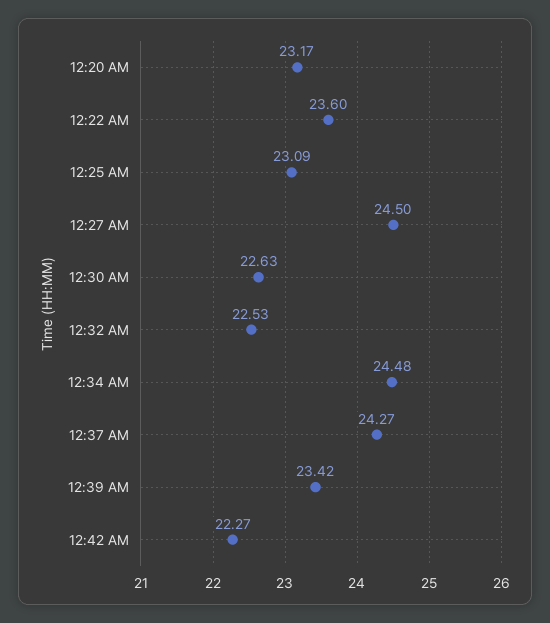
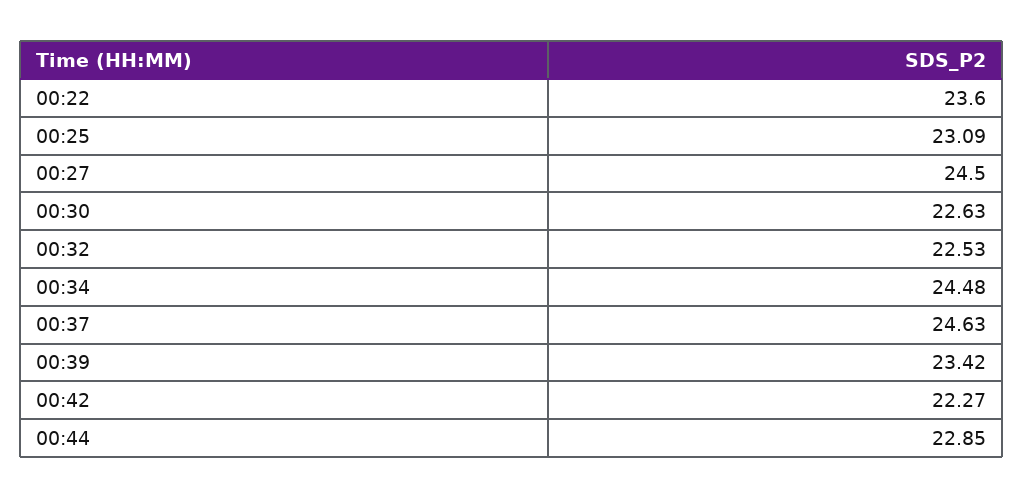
12:20 AM: 23.17 -> none
12:37 AM: 24.27 -> 24.63
00:44: none -> 22.85

